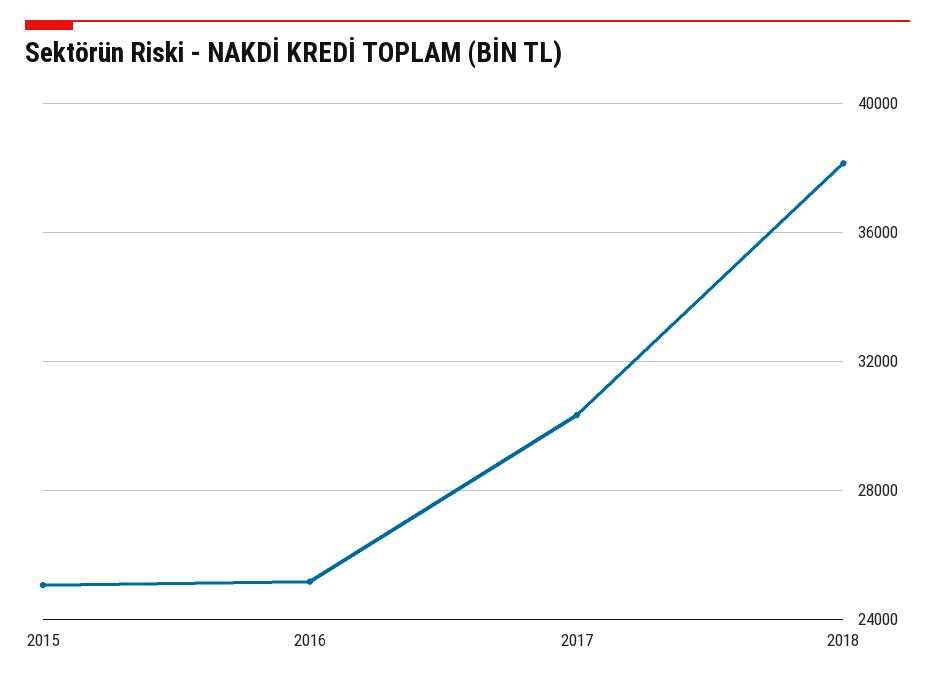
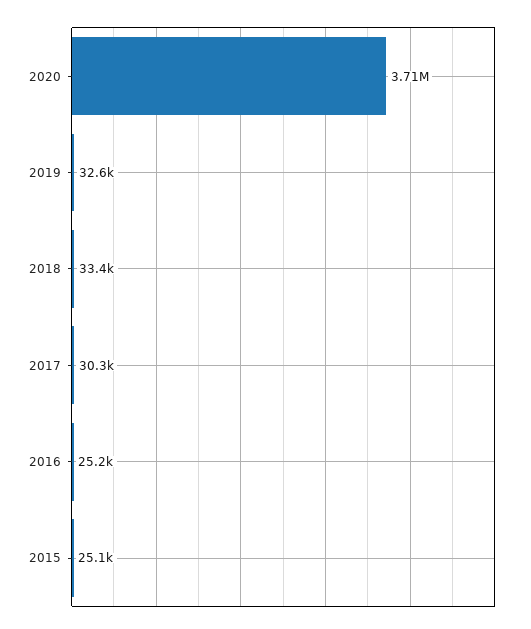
2018: 38000 -> 33400
2020: none -> 3710000
2019: none -> 32600

